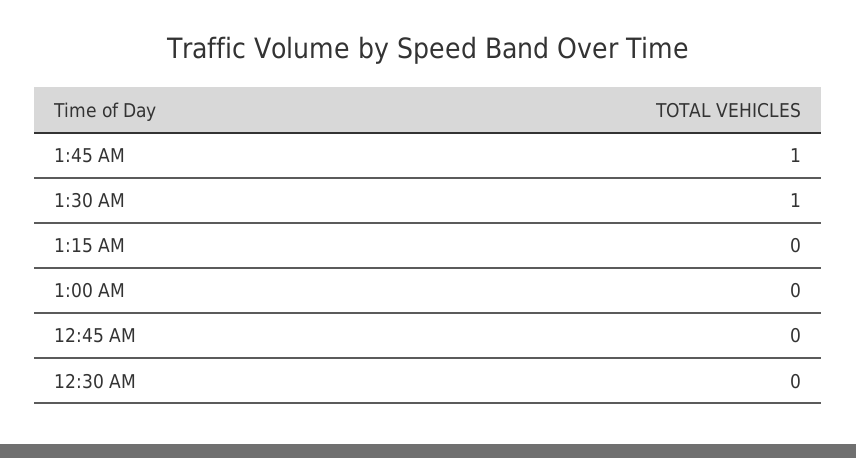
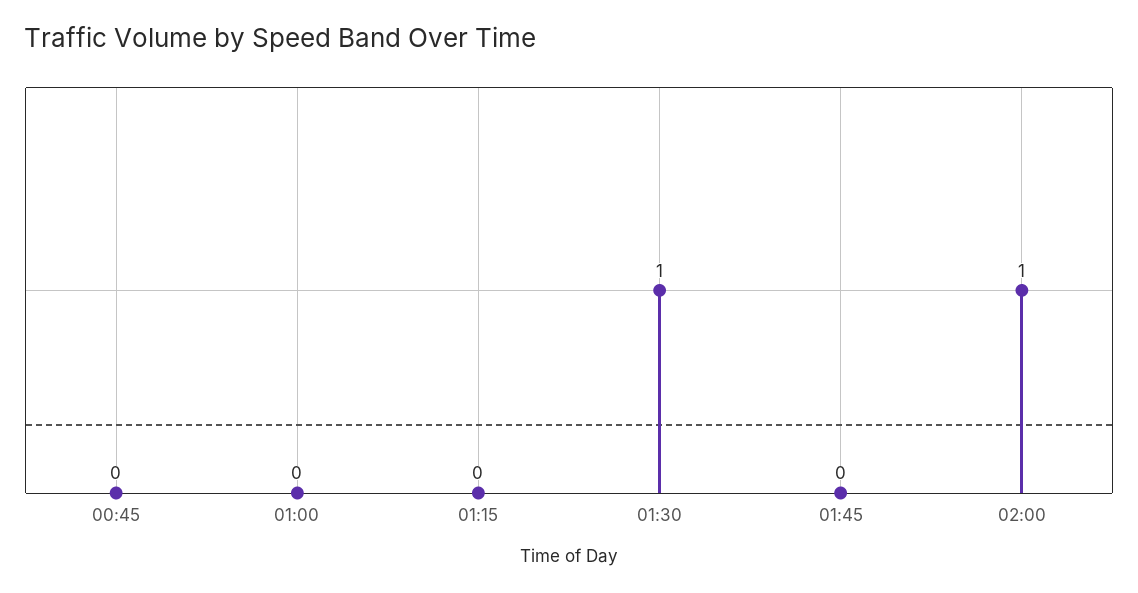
1:45 AM: 1 -> 0
12:30 AM: 0 -> none
02:00: none -> 1

